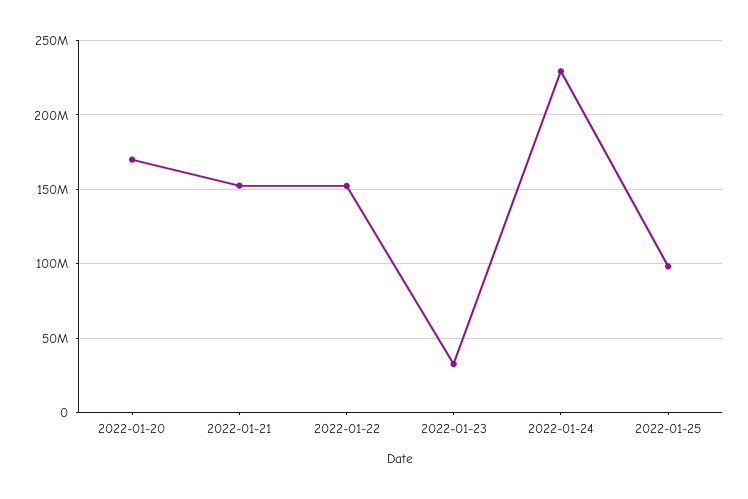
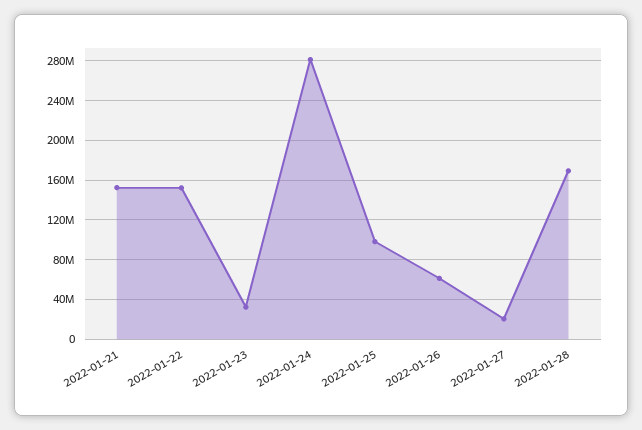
2022-01-20: 170000000 -> none
2022-01-24: 230000000 -> 280000000
2022-01-26: none -> 60000000
2022-01-27: none -> 20000000
2022-01-28: none -> 170000000

